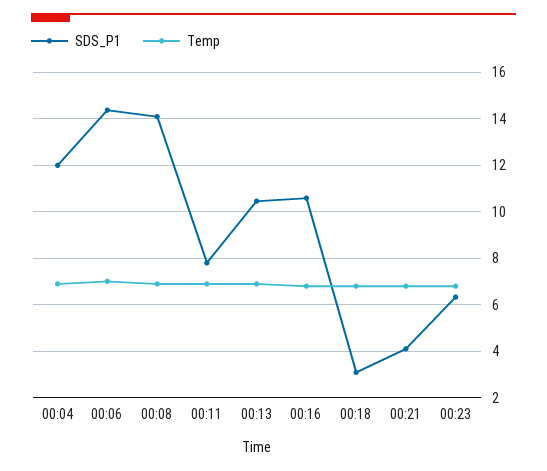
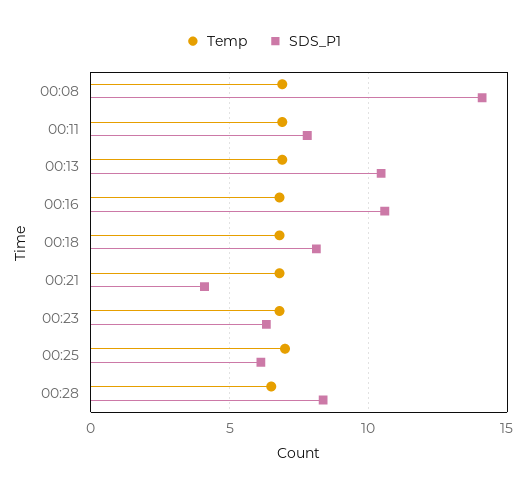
SDS_P1, 00:04: 12 -> none
Temp, 00:04: 7 -> none
SDS_P1, 00:06: 14.5 -> none
Temp, 00:06: 7 -> none
SDS_P1, 00:18: 3 -> 8
Temp, 00:25: none -> 7
SDS_P1, 00:25: none -> 6
Temp, 00:28: none -> 6.5
SDS_P1, 00:28: none -> 8.5

